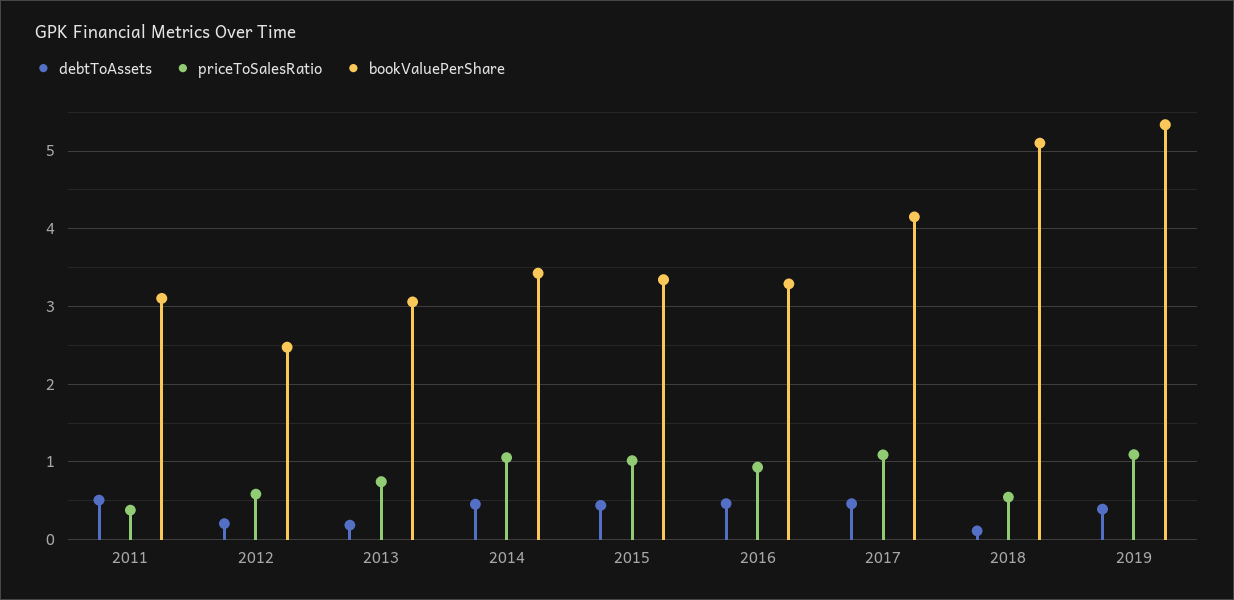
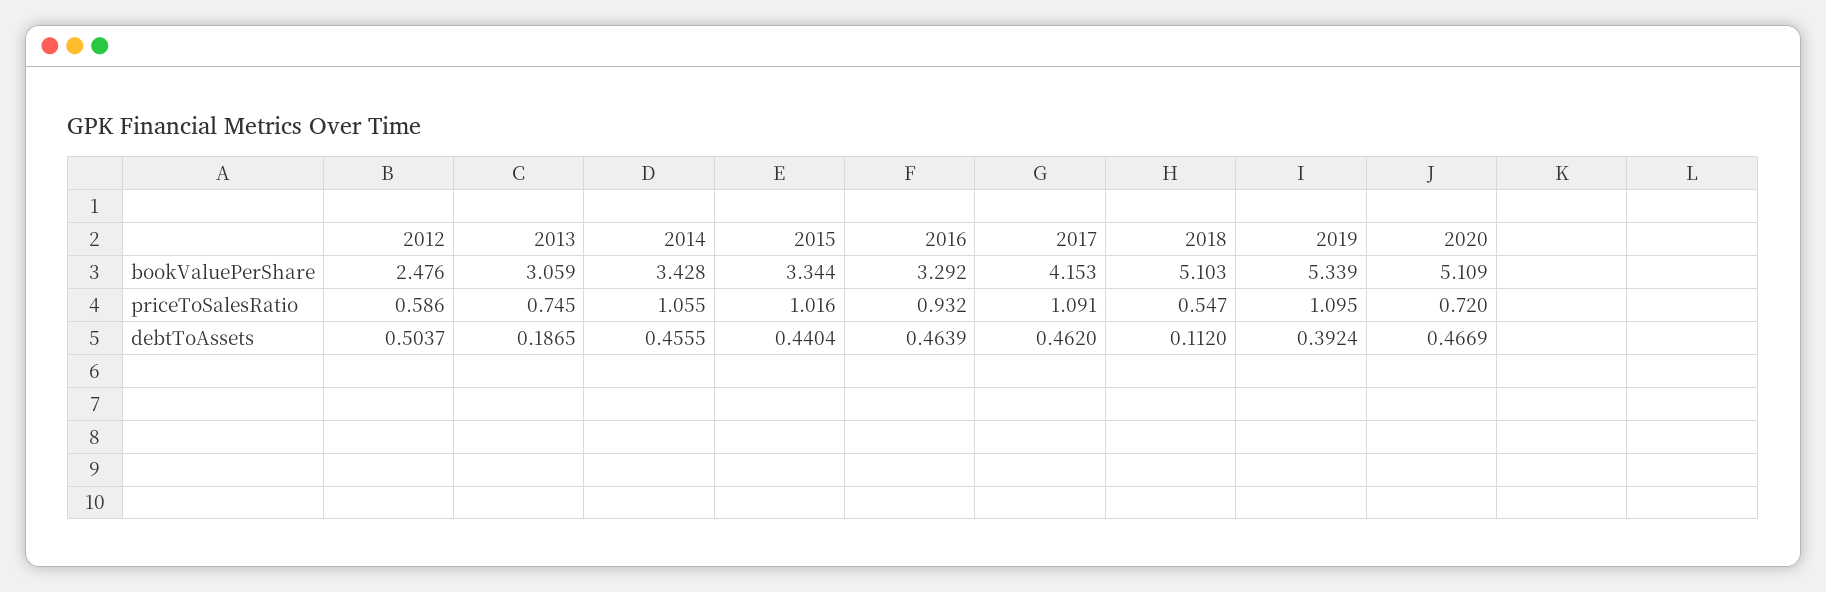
debtToAssets, 2011: 0.5 -> none
priceToSalesRatio, 2011: 0.4 -> none
bookValuePerShare, 2011: 3.1 -> none
debtToAssets, 2012: 0.2 -> 0.5037
bookValuePerShare, 2020: none -> 5.109
priceToSalesRatio, 2020: none -> 0.72
debtToAssets, 2020: none -> 0.4669

